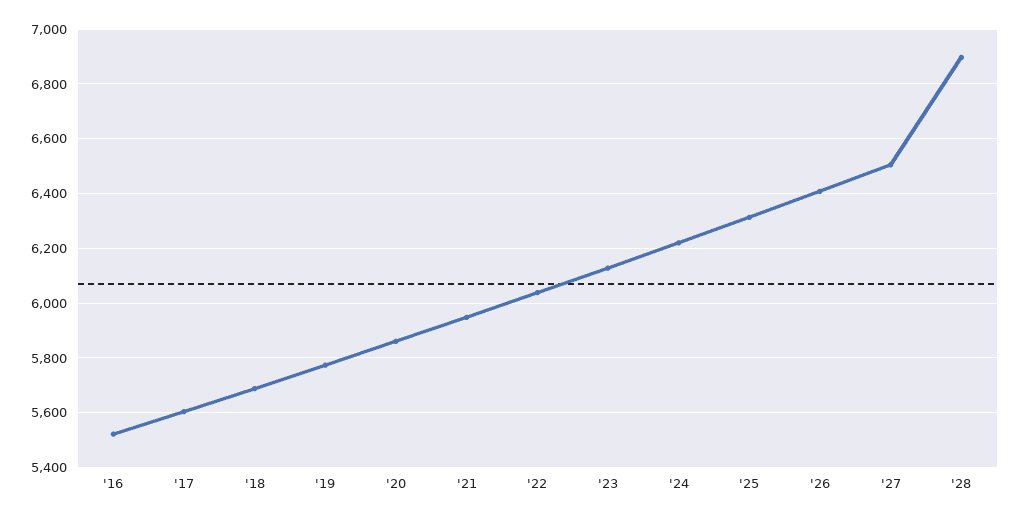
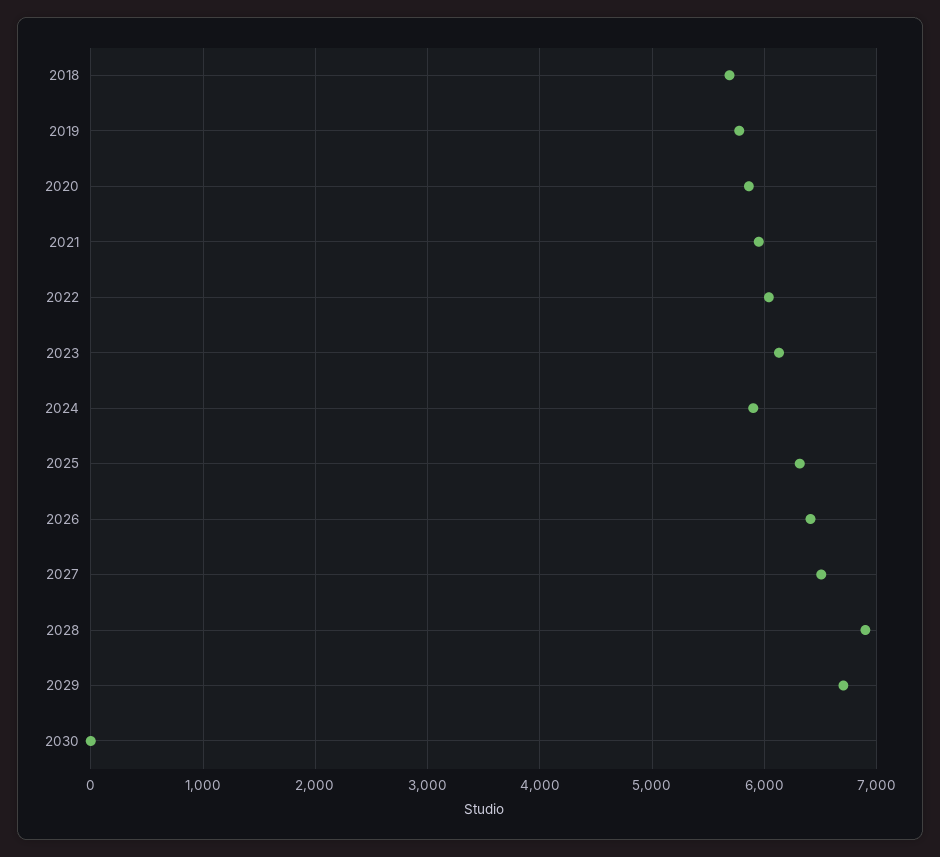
'16: 5525 -> none
'17: 5600 -> none
'24: 6225 -> 5900
2029: none -> 6700
2030: none -> 0

